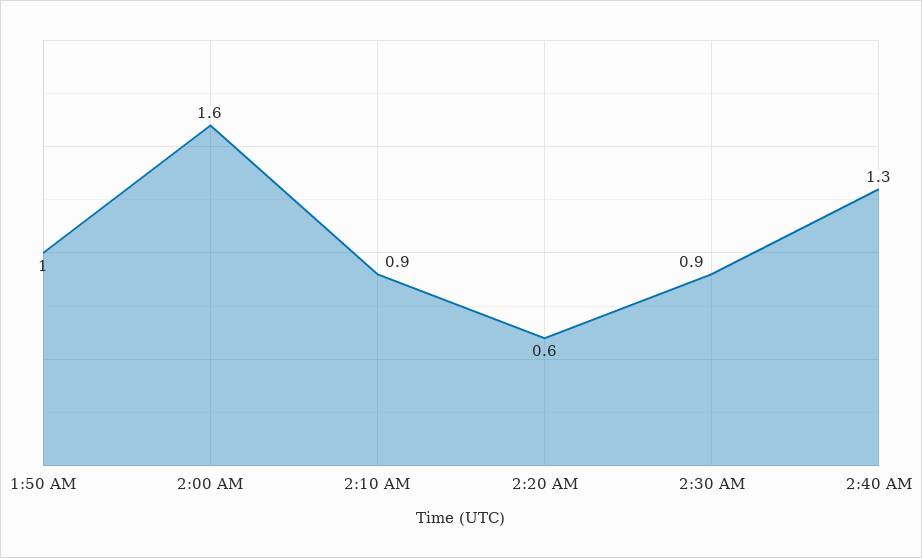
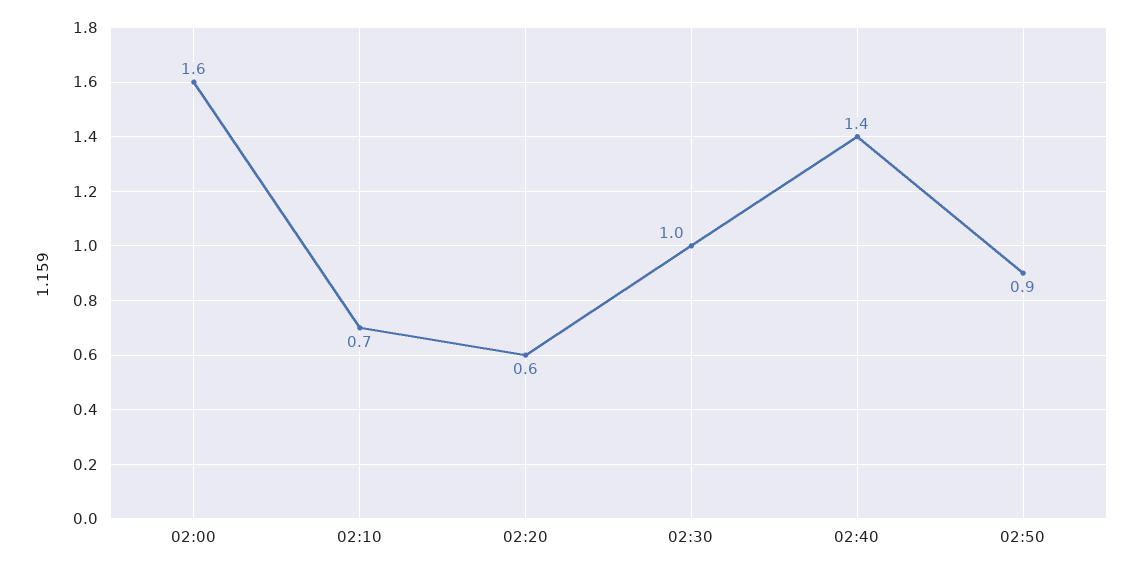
1:50 AM: 1 -> none
2:10 AM: 0.9 -> 0.7
2:30 AM: 0.9 -> 1
2:40 AM: 1.3 -> 1.4
02:50: none -> 0.9

